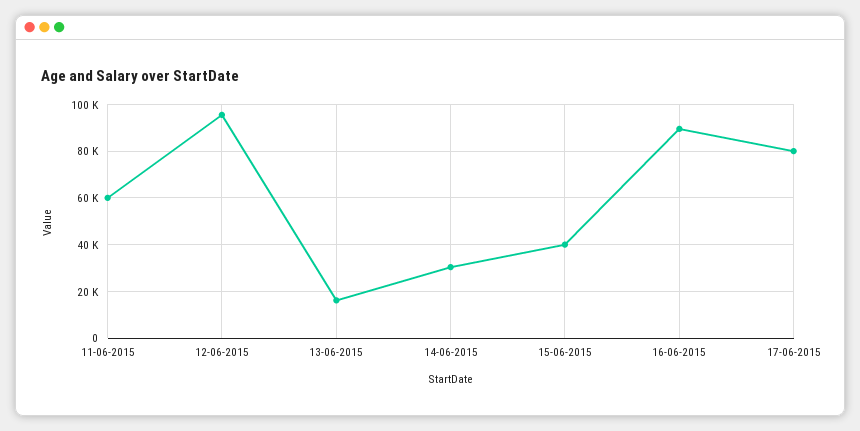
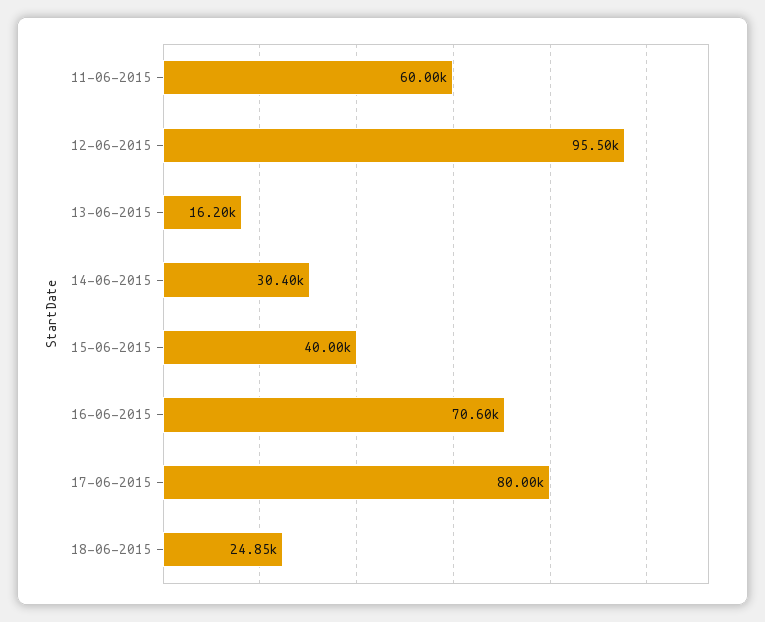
16-06-2015: 90000 -> 70600
18-06-2015: none -> 24850

